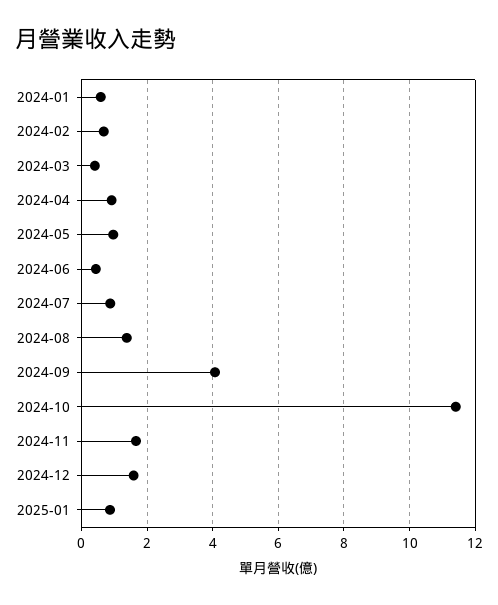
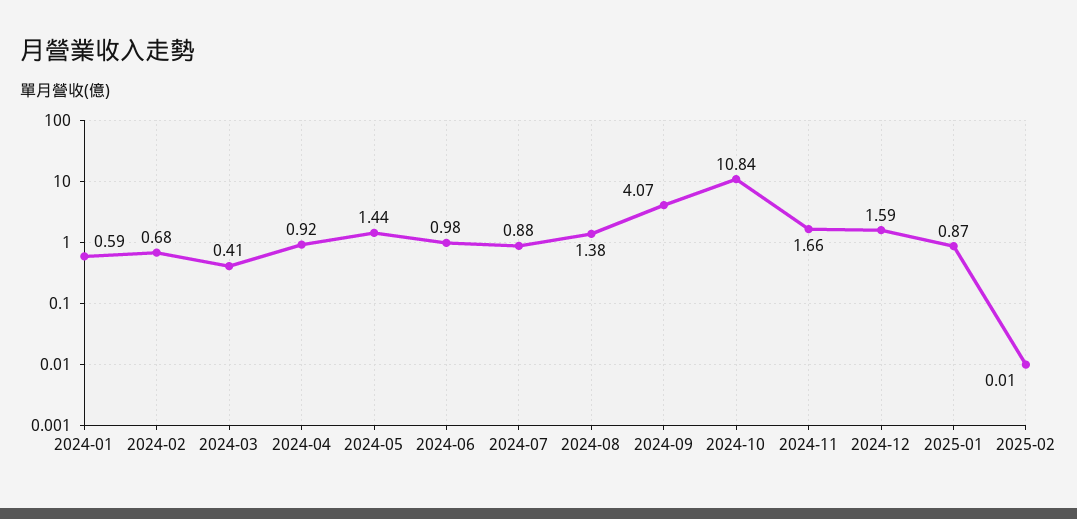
2024-05: 1 -> 1.44
2024-06: 0.4 -> 0.98
2024-10: 11.4 -> 10.84
2025-02: none -> 0.01

